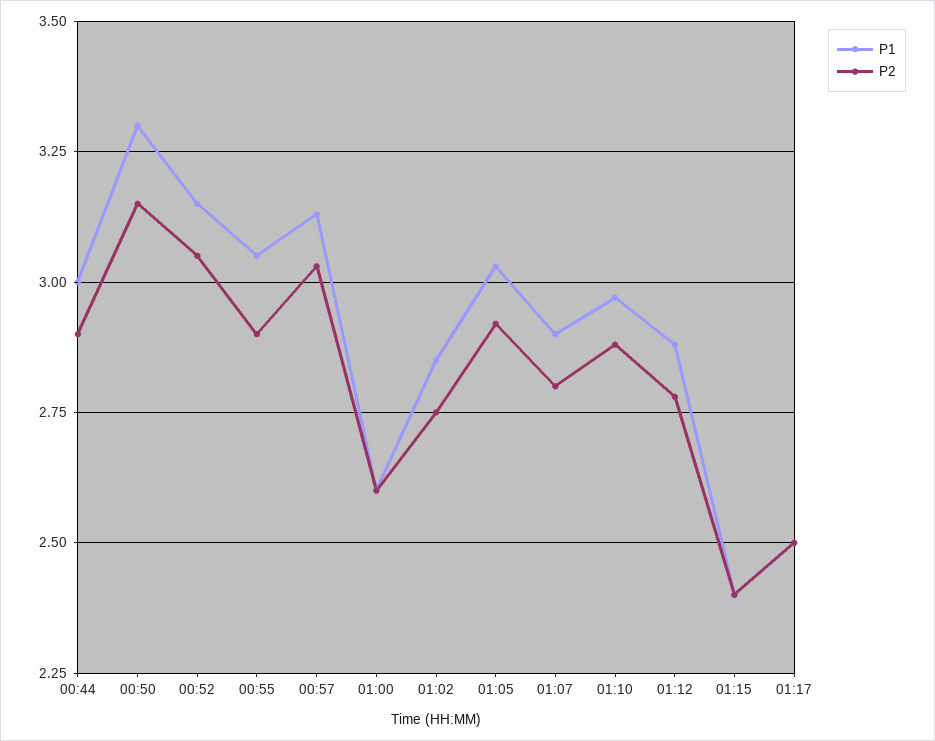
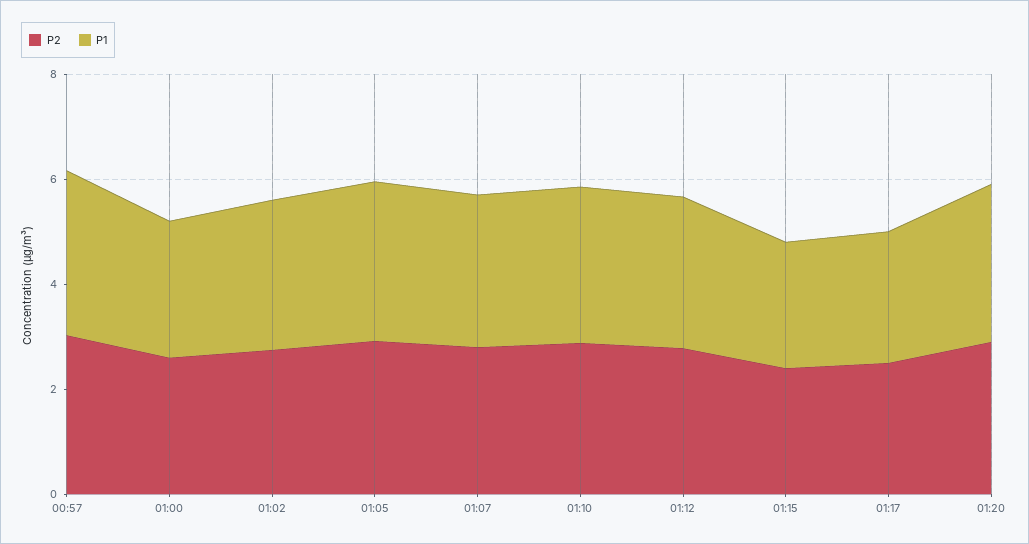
P1, 00:44: 3 -> none
P2, 00:44: 2.9 -> none
P1, 00:50: 3.3 -> none
P2, 00:50: 3.15 -> none
P1, 00:52: 3.15 -> none
P2, 00:52: 3.05 -> none
P1, 00:55: 3.05 -> none
P2, 00:55: 2.9 -> none
P2, 01:20: none -> 3
P1, 01:20: none -> 3

